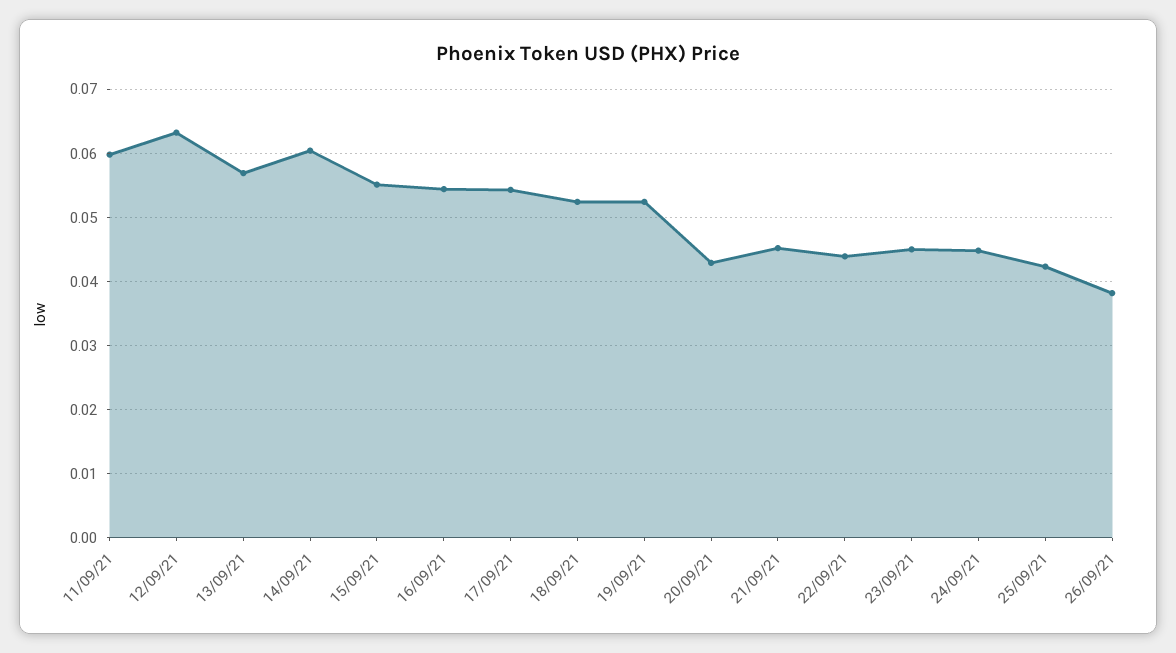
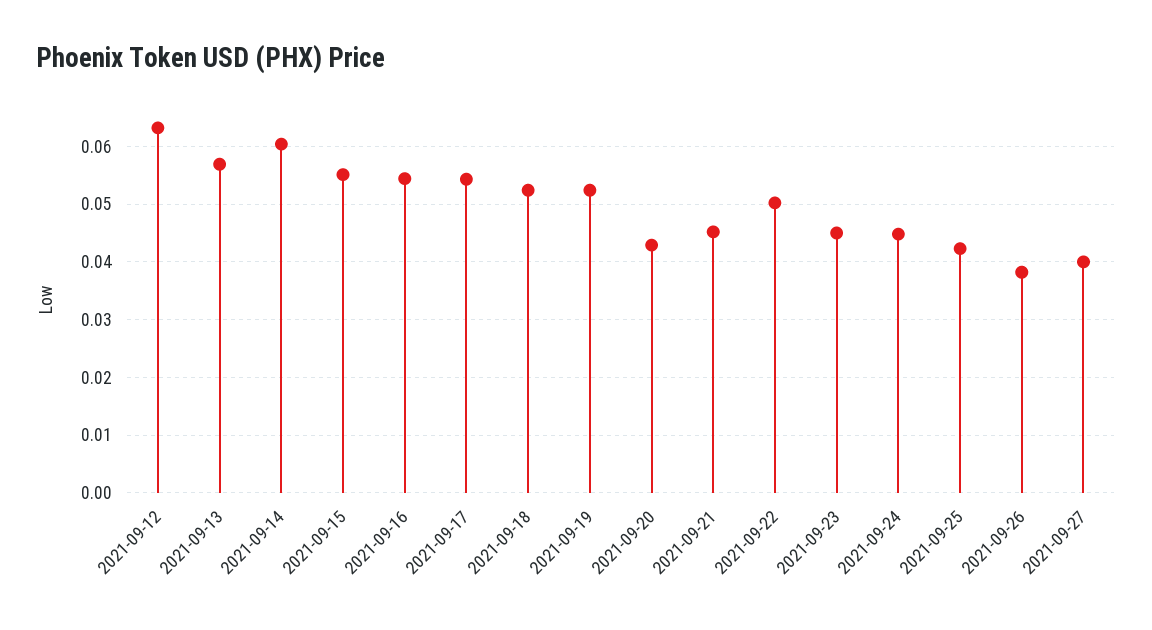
11/09/21: 0.06 -> none
22/09/21: 0.044 -> 0.05
2021-09-27: none -> 0.04

